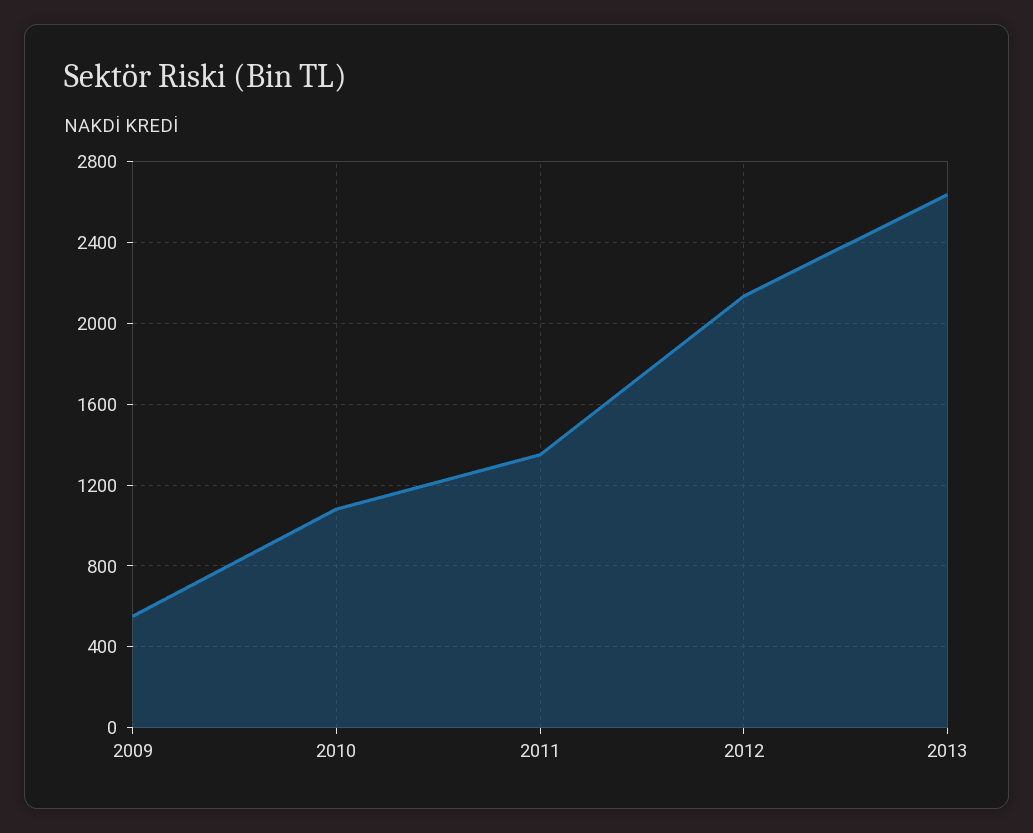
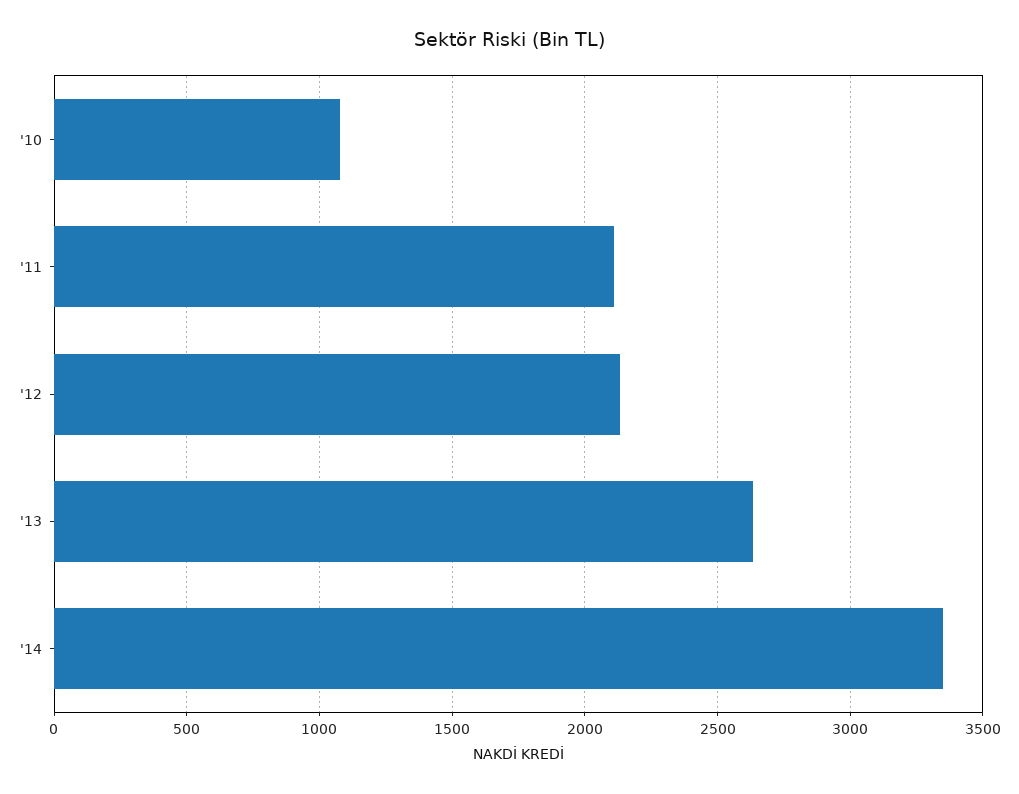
2009: 550 -> none
2011: 1350 -> 2100
'14: none -> 3350

